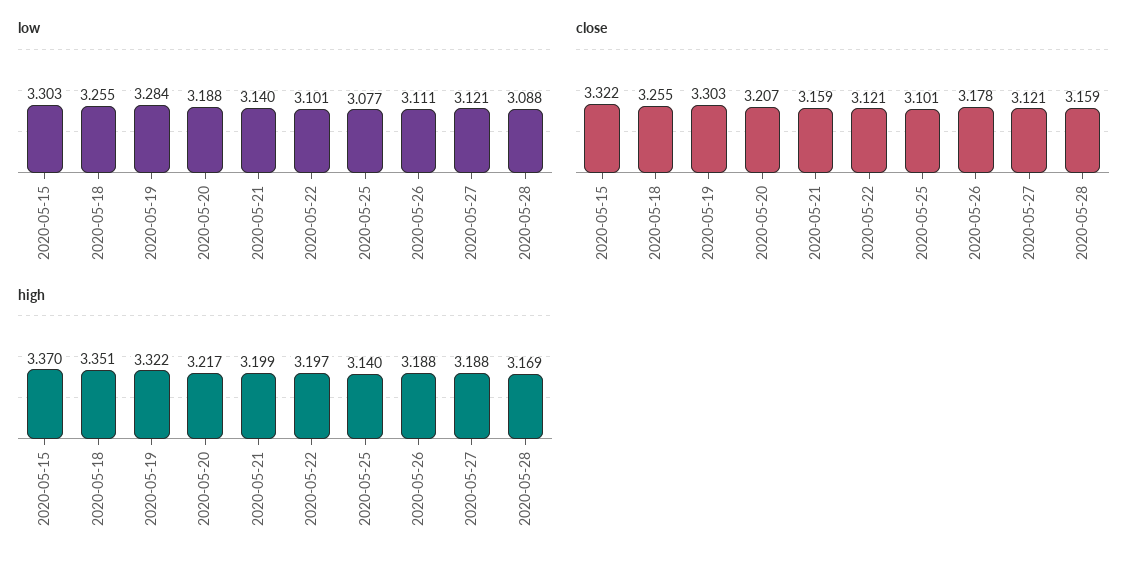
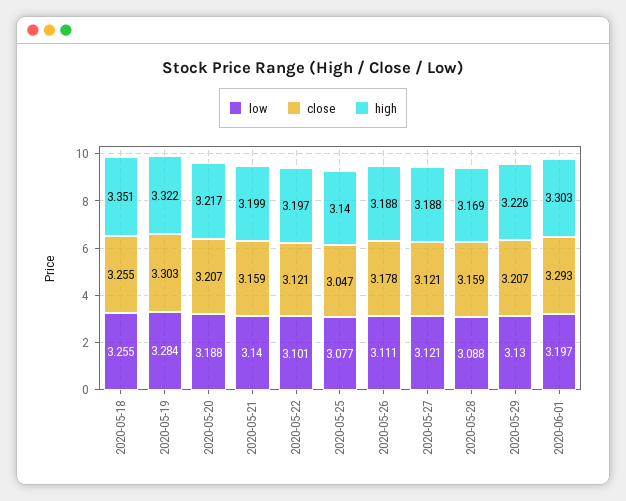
low, 2020-05-15: 3.303 -> none
close, 2020-05-15: 3.322 -> none
close, 2020-05-25: 3.101 -> 3.047
high, 2020-05-15: 3.37 -> none
low, 2020-05-29: none -> 3.13
close, 2020-05-29: none -> 3.207
high, 2020-05-29: none -> 3.226
low, 2020-06-01: none -> 3.197
close, 2020-06-01: none -> 3.293
high, 2020-06-01: none -> 3.303

